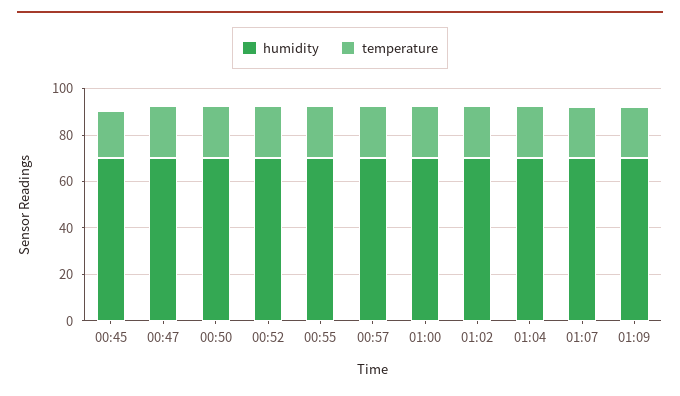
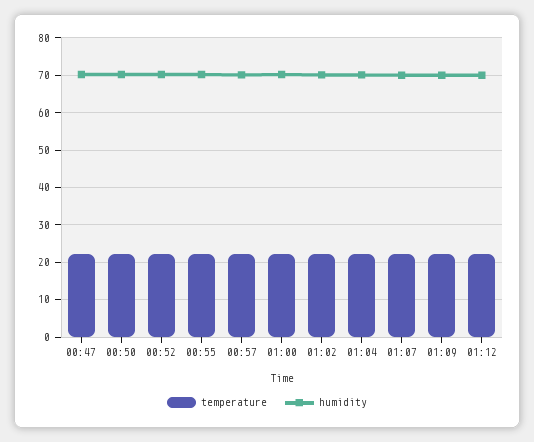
humidity, 00:45: 70 -> none
temperature, 00:45: 20 -> none
temperature, 01:12: none -> 22
humidity, 01:12: none -> 70

